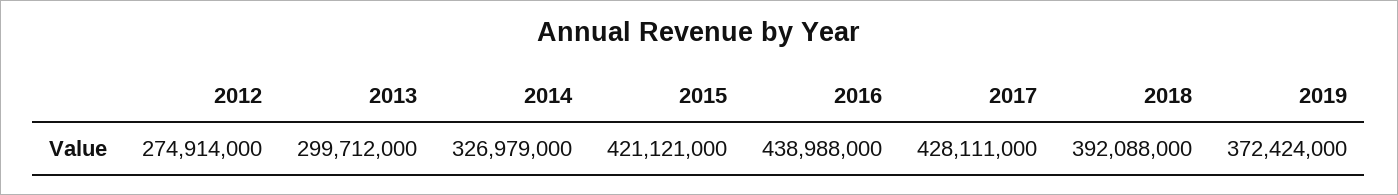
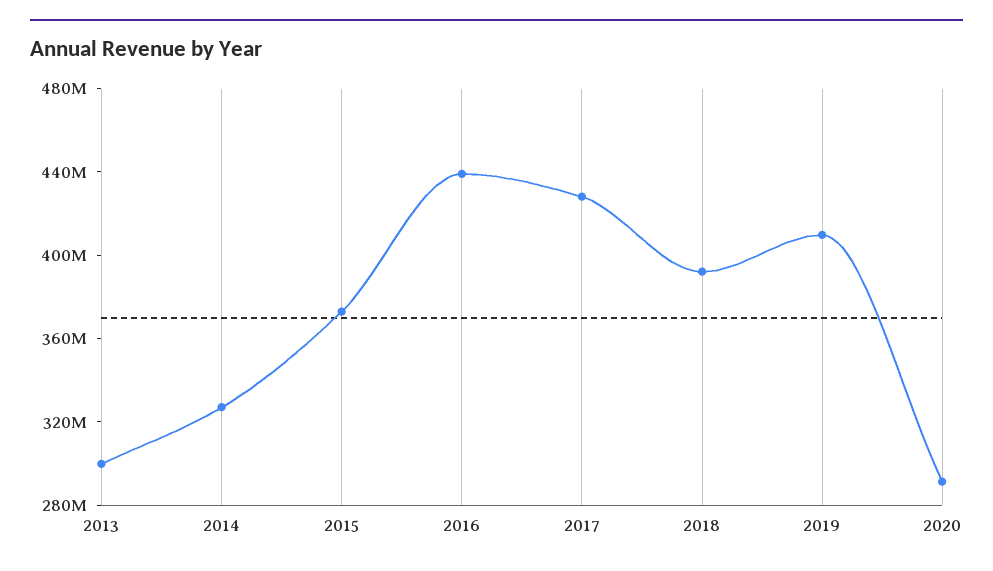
2012: 274914000 -> none
2015: 421121000 -> 370000000
2019: 372424000 -> 410000000
2020: none -> 290000000

